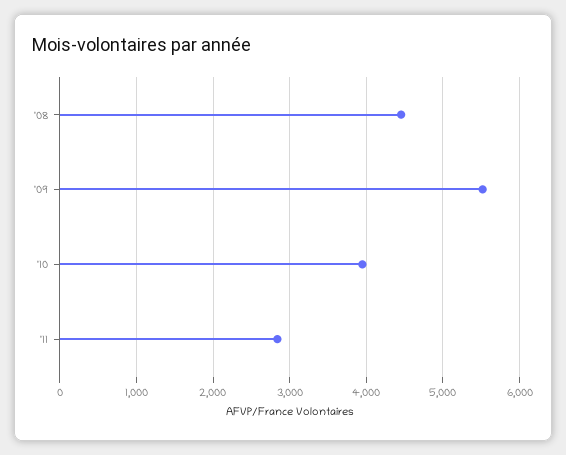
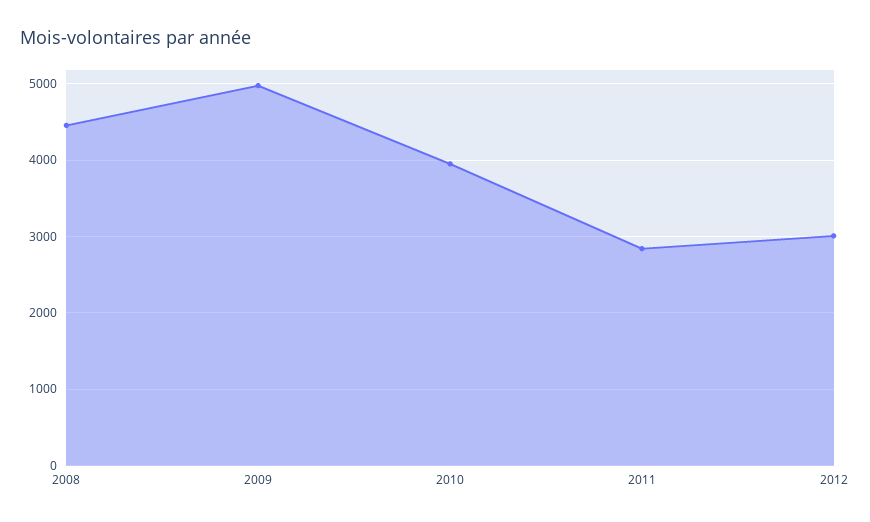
'09: 5500 -> 5000
2012: none -> 3000

